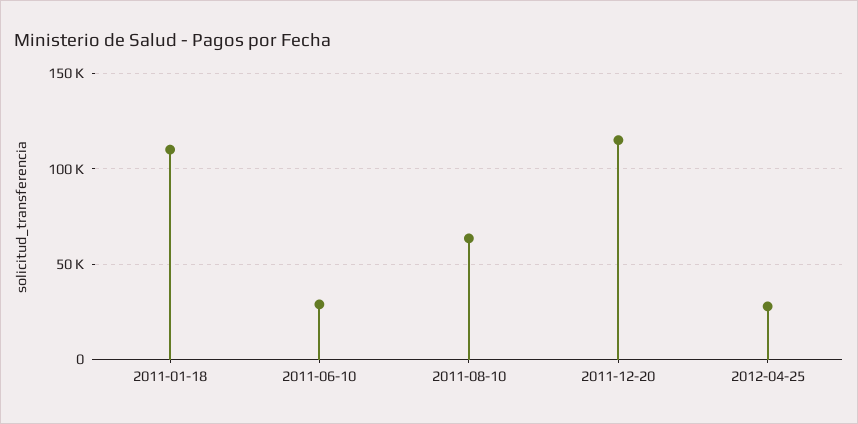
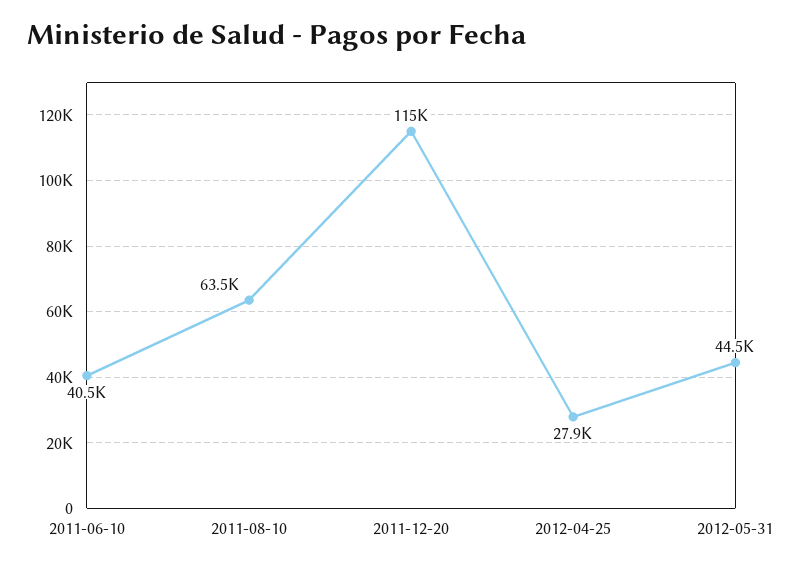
2011-01-18: 110000 -> none
2011-06-10: 30000 -> 40500
2012-05-31: none -> 44500

